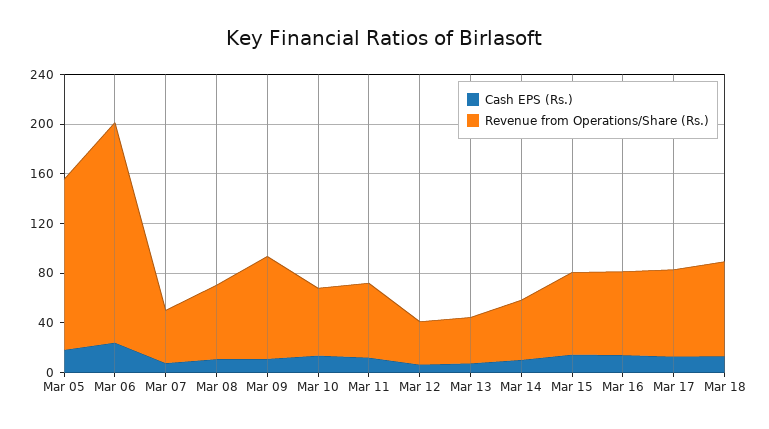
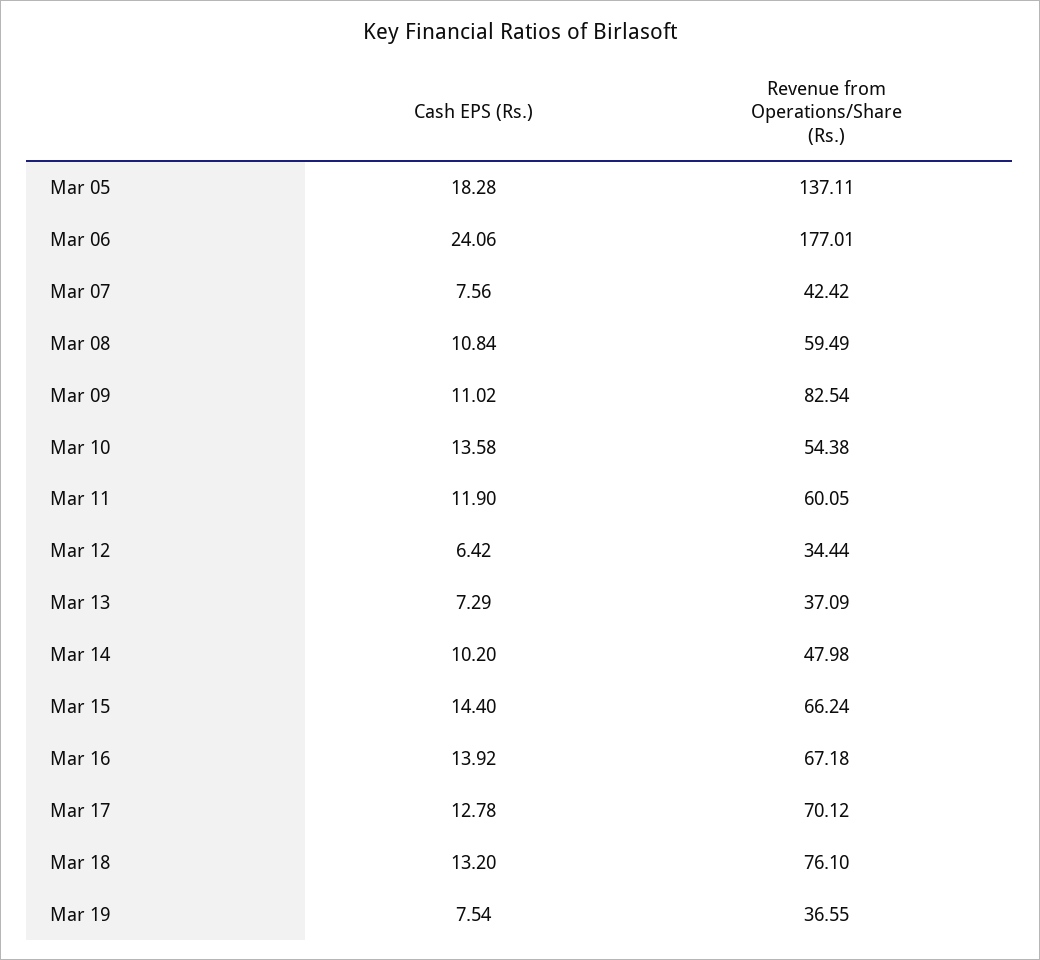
Cash EPS (Rs.), Mar 19: none -> 7.54
Revenue from Operations/Share (Rs.), Mar 19: none -> 36.55

